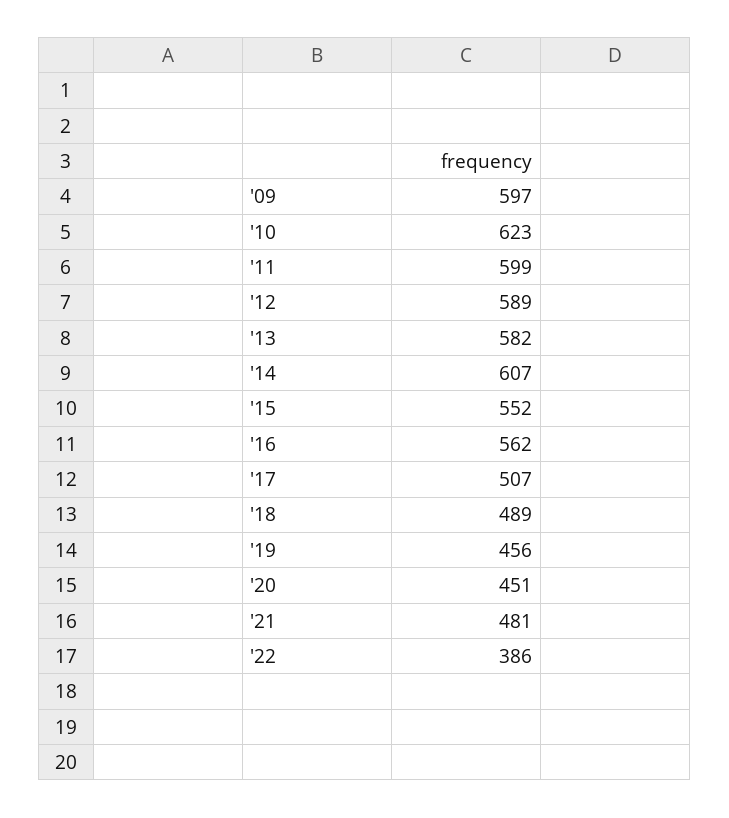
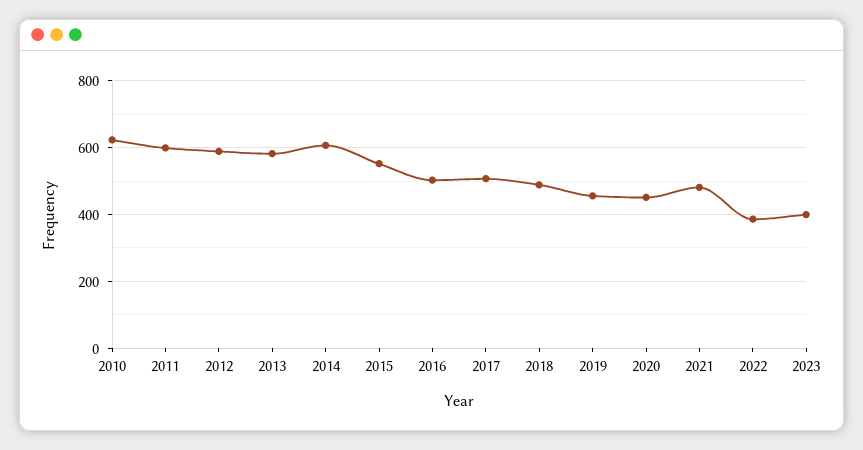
'09: 597 -> none
'16: 562 -> 500
2023: none -> 400

